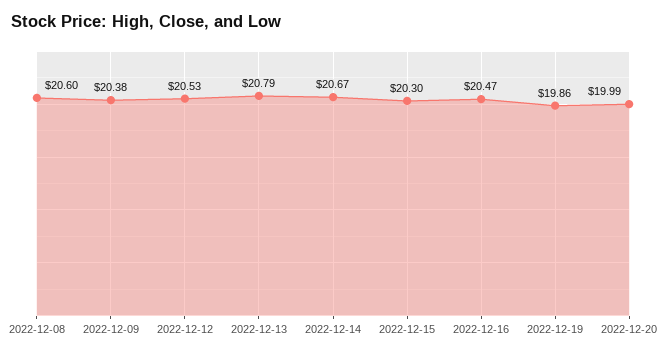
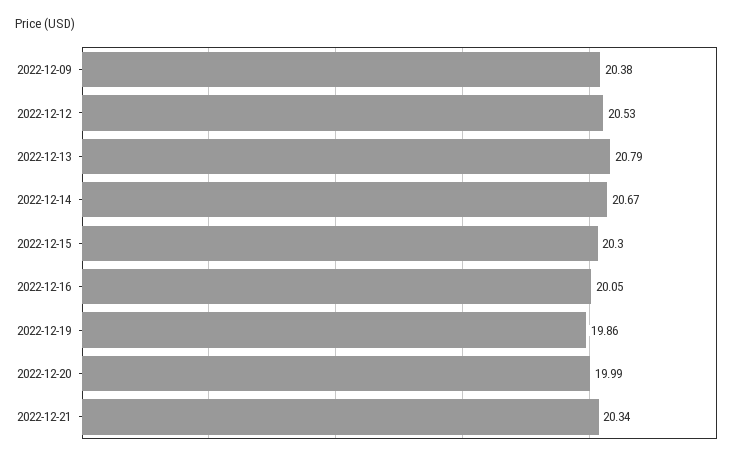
2022-12-08: 20.6 -> none
2022-12-16: 20.47 -> 20.05
2022-12-21: none -> 20.34

